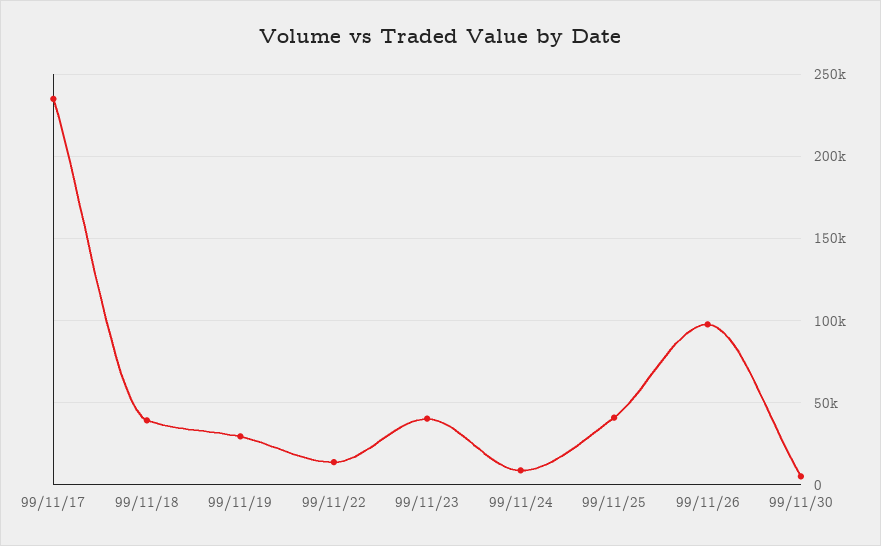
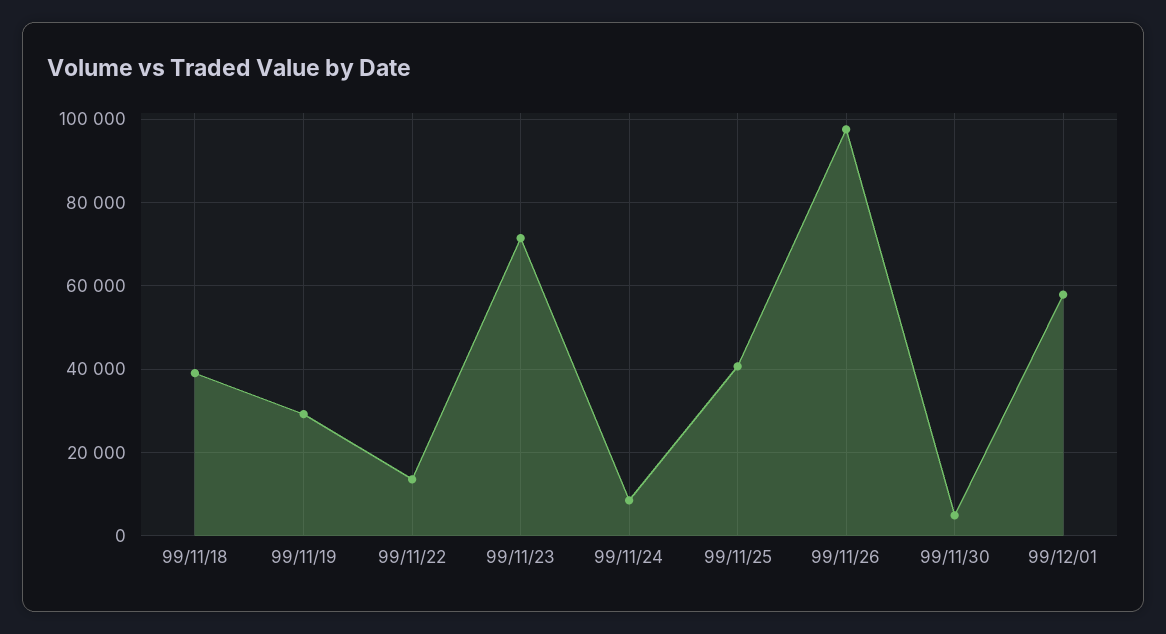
99/11/17: 235000 -> none
99/11/23: 40000 -> 72000
99/12/01: none -> 58000

